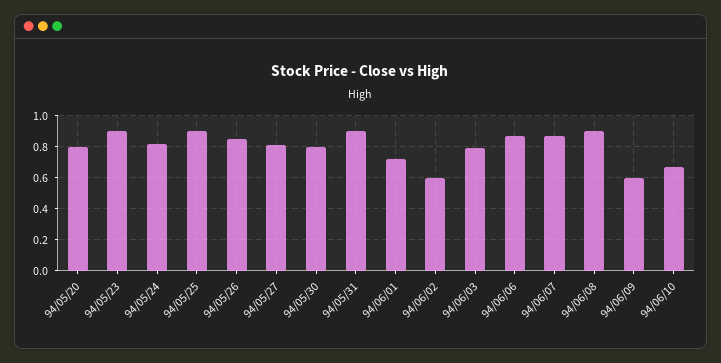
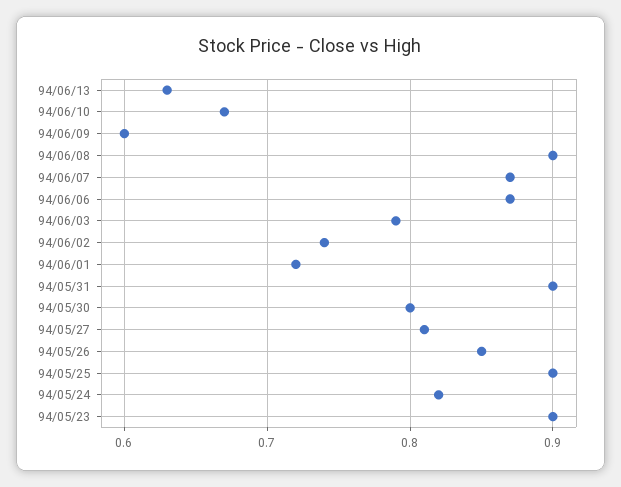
94/05/20: 0.8 -> none
94/06/02: 0.6 -> 0.74
94/06/13: none -> 0.63

